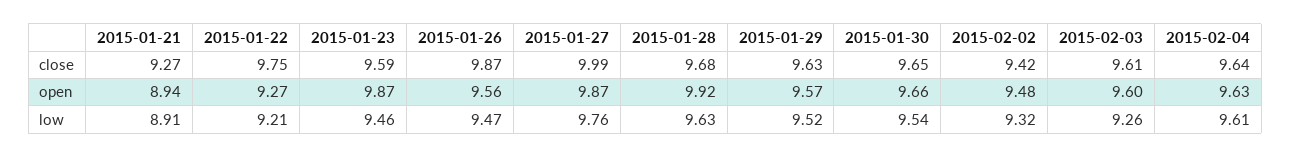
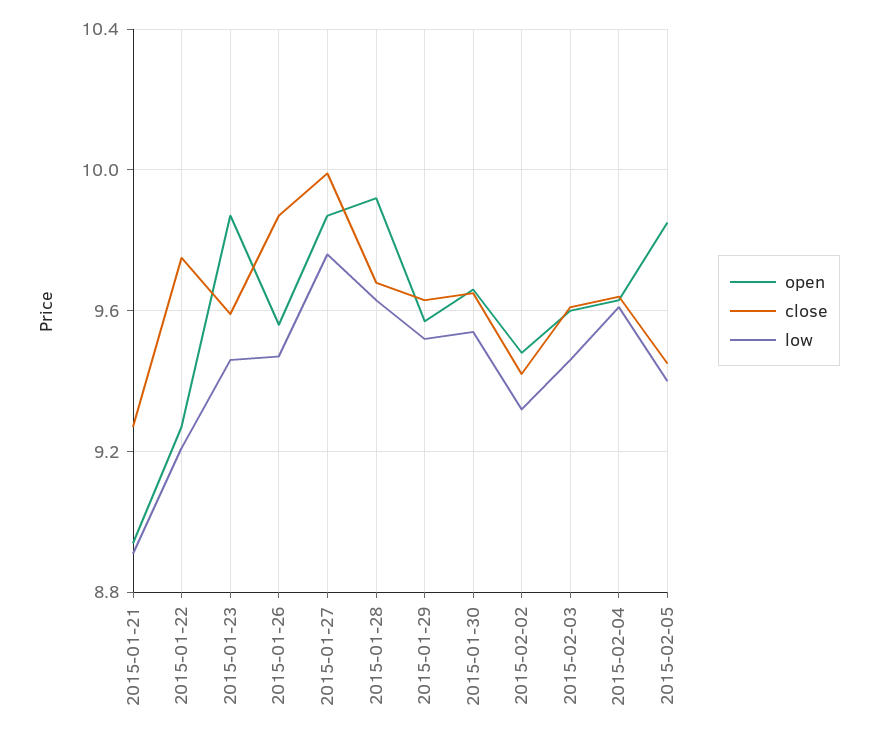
low, 2015-02-03: 9.26 -> 9.45
open, 2015-02-05: none -> 9.85
close, 2015-02-05: none -> 9.45
low, 2015-02-05: none -> 9.4

